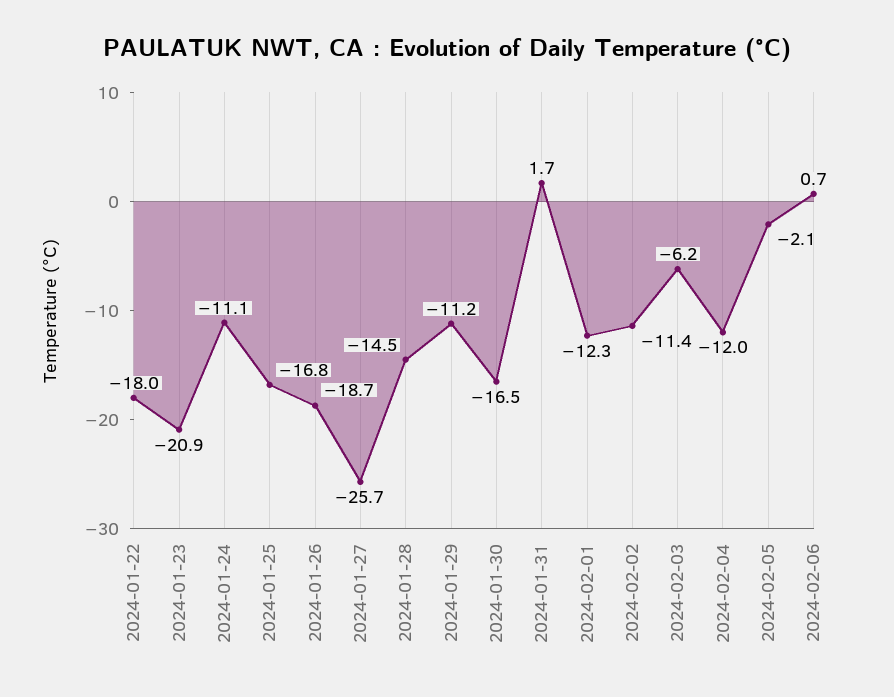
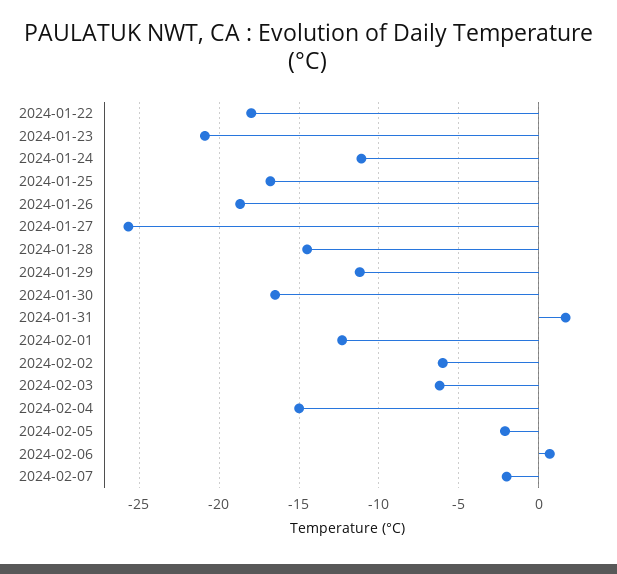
2024-02-02: -11.4 -> -6
2024-02-04: -12 -> -15
2024-02-07: none -> -2

